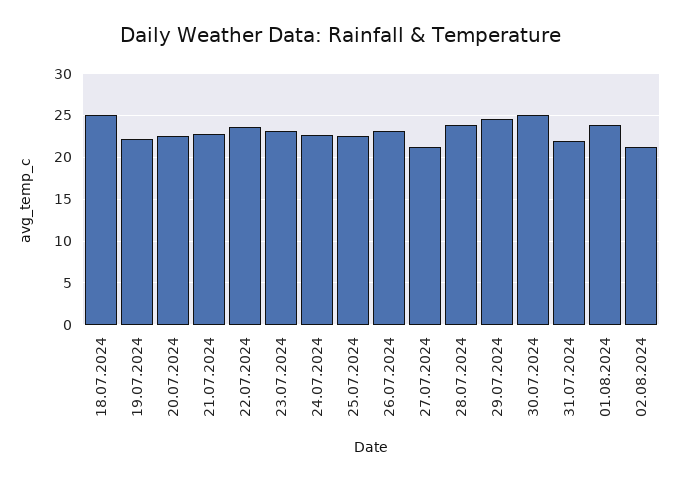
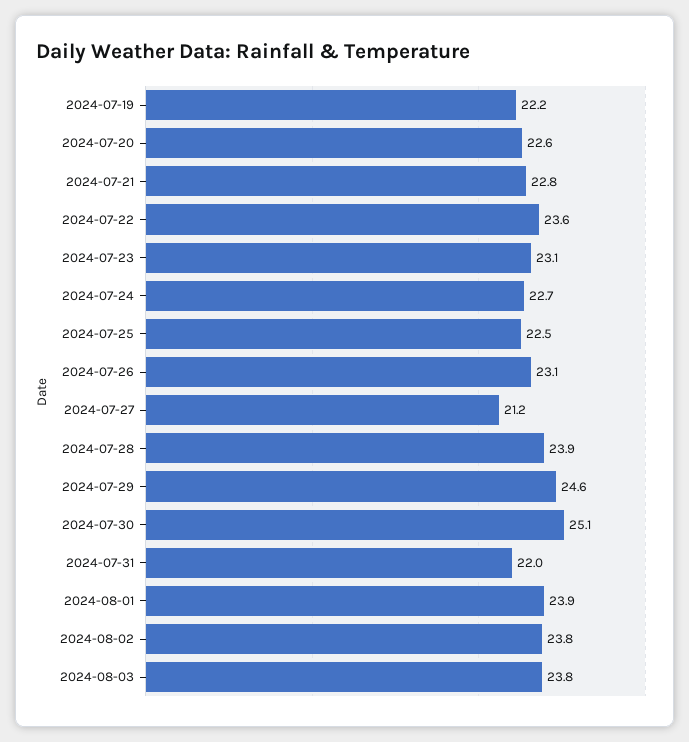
18.07.2024: 25 -> none
02.08.2024: 21 -> 23.8
2024-08-03: none -> 23.8

